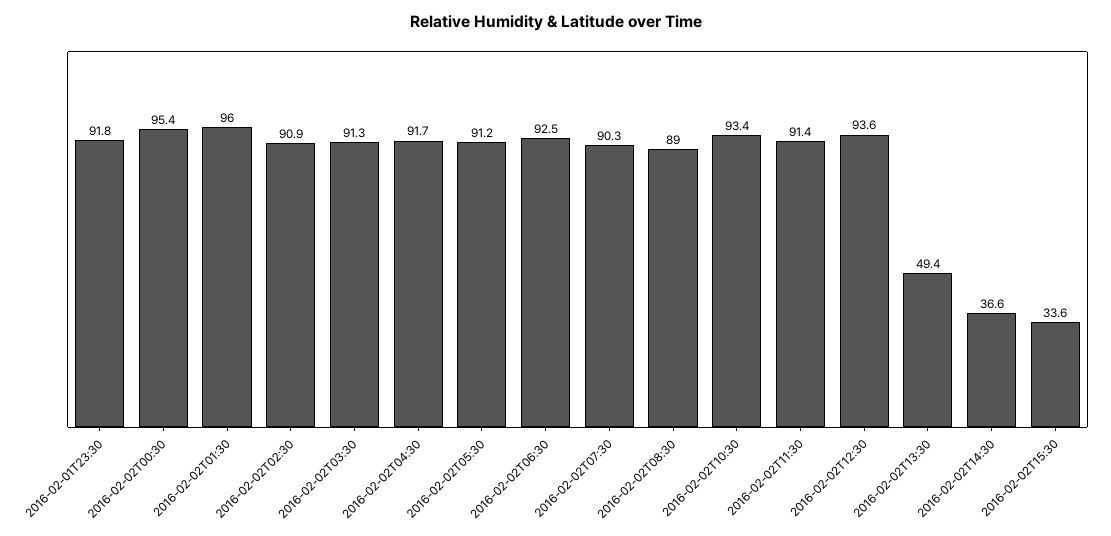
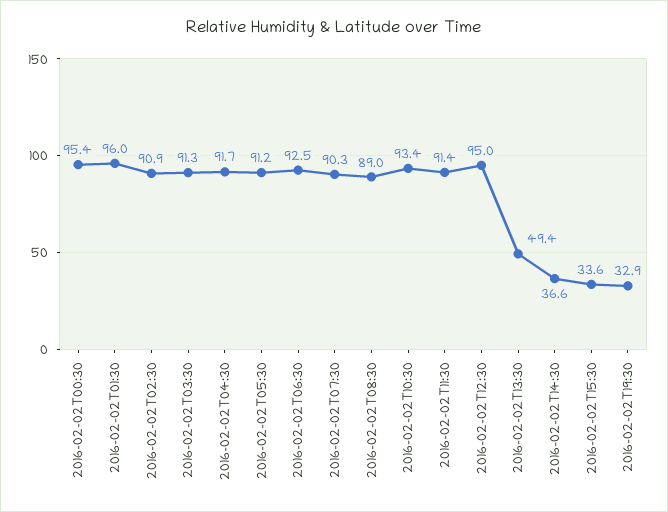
2016-02-01T23:30: 91.8 -> none
2016-02-02T12:30: 93.6 -> 95
2016-02-02T19:30: none -> 32.9

